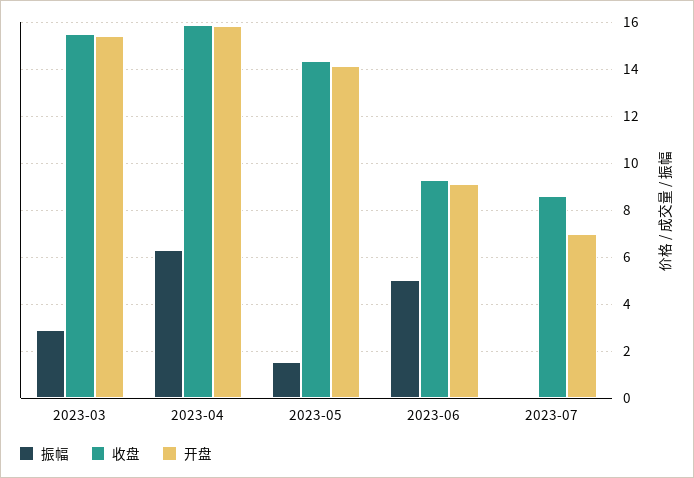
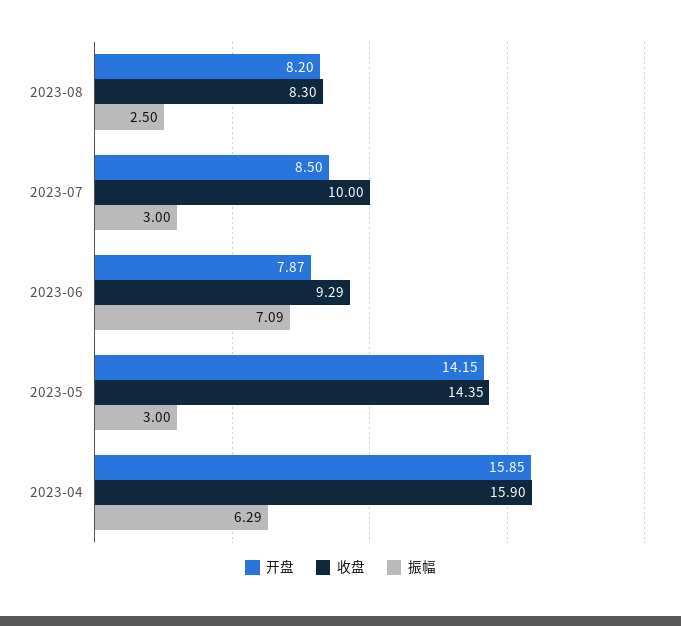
振幅, 2023-03: 3 -> none
收盘, 2023-03: 15.5 -> none
开盘, 2023-03: 15.5 -> none
振幅, 2023-05: 1.5 -> 3
振幅, 2023-06: 5 -> 7.09
开盘, 2023-06: 9 -> 7.87
振幅, 2023-07: 0 -> 3
收盘, 2023-07: 8.5 -> 10
开盘, 2023-07: 7 -> 8.5
开盘, 2023-08: none -> 8.2
收盘, 2023-08: none -> 8.3
振幅, 2023-08: none -> 2.5

